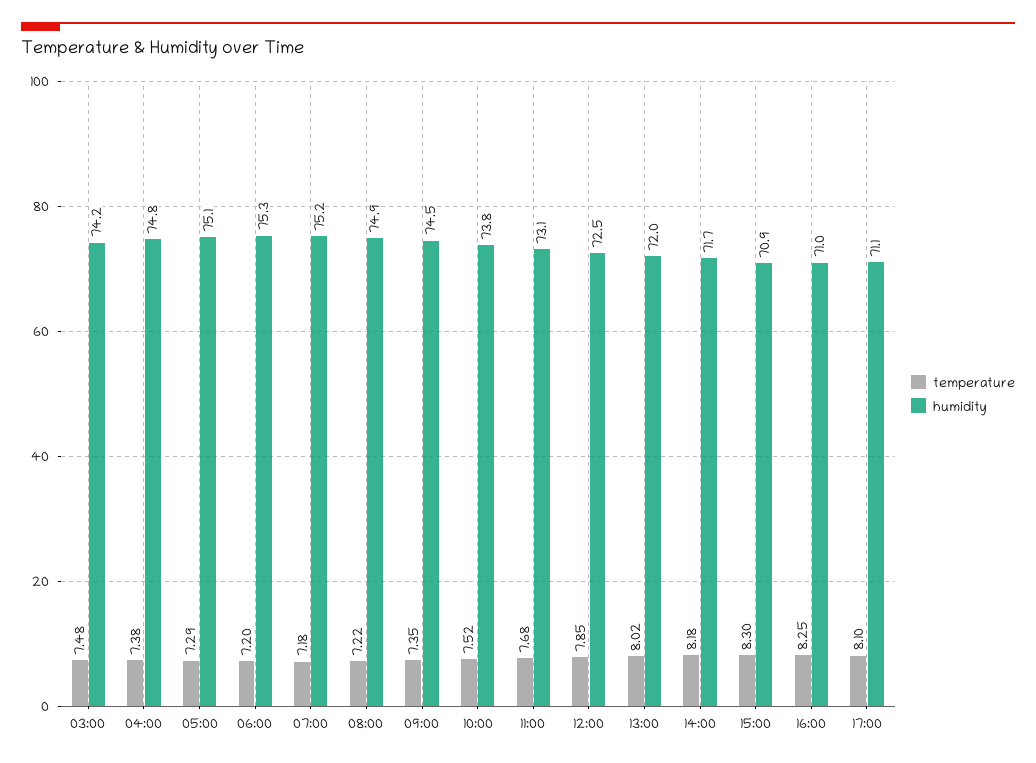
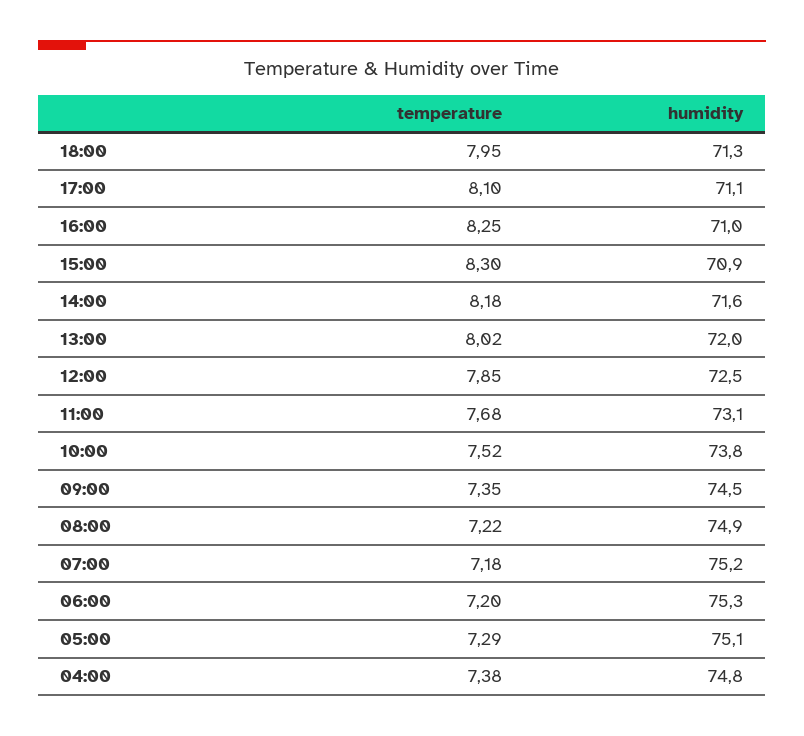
temperature, 03:00: 7.48 -> none
humidity, 03:00: 74.2 -> none
humidity, 14:00: 71.7 -> 71.6
temperature, 18:00: none -> 7.95
humidity, 18:00: none -> 71.3

